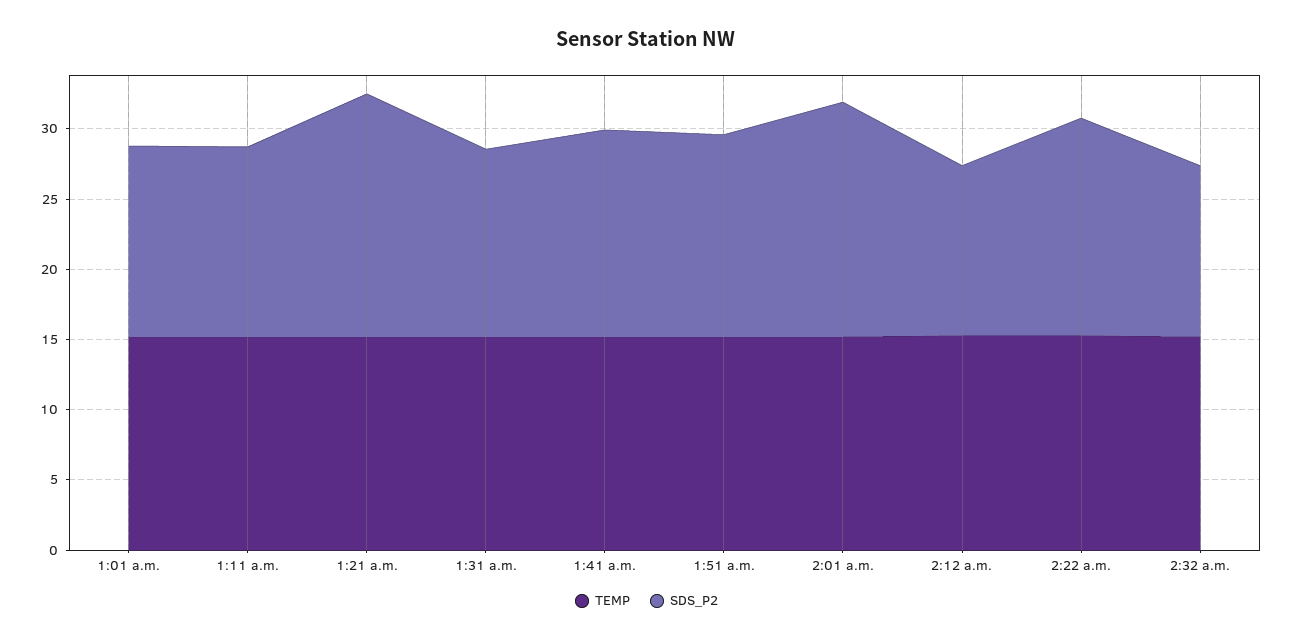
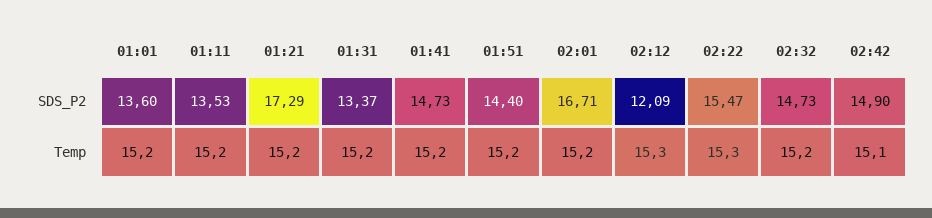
SDS_P2, 2:32 a.m.: 12 -> 14.73
SDS_P2, 02:42: none -> 14.9
TEMP, 02:42: none -> 15.1

